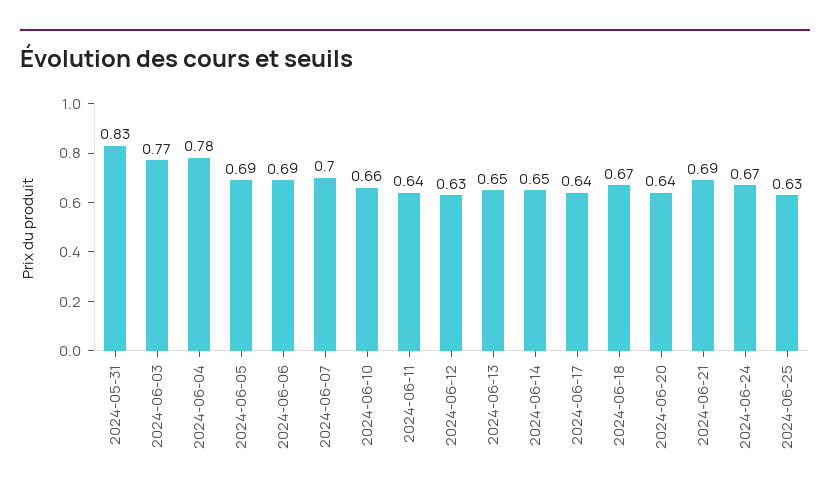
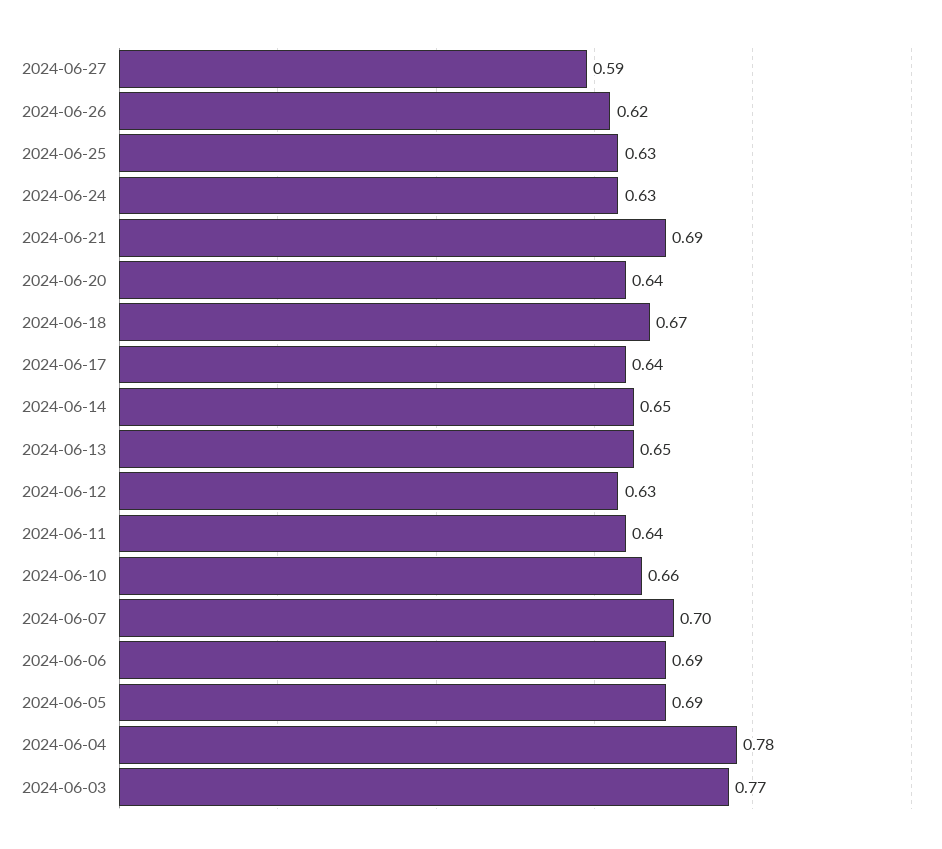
2024-05-31: 0.83 -> none
2024-06-24: 0.67 -> 0.63
2024-06-27: none -> 0.59
2024-06-26: none -> 0.62

